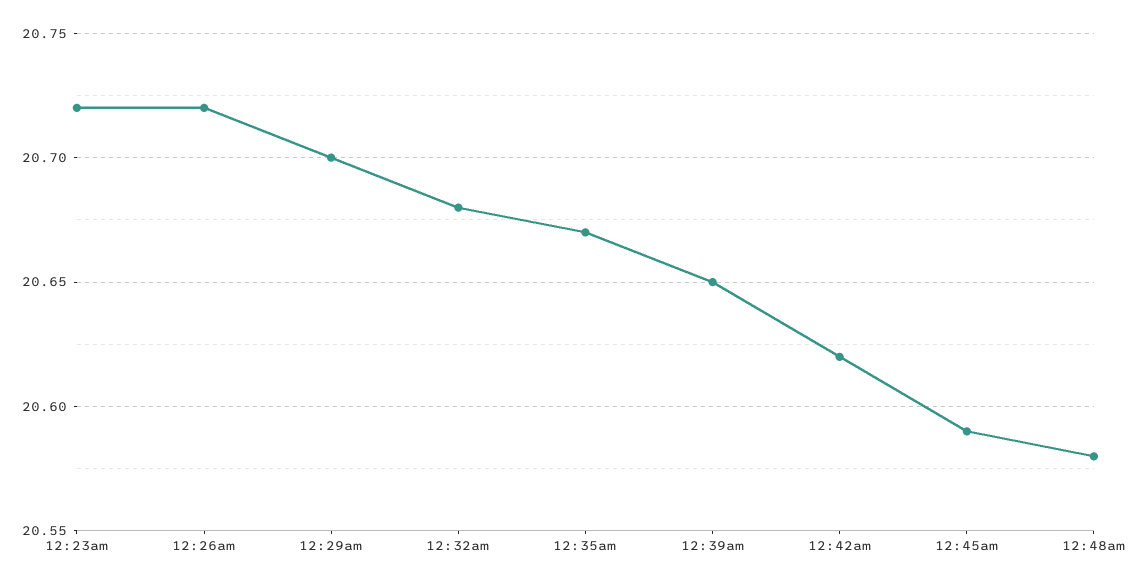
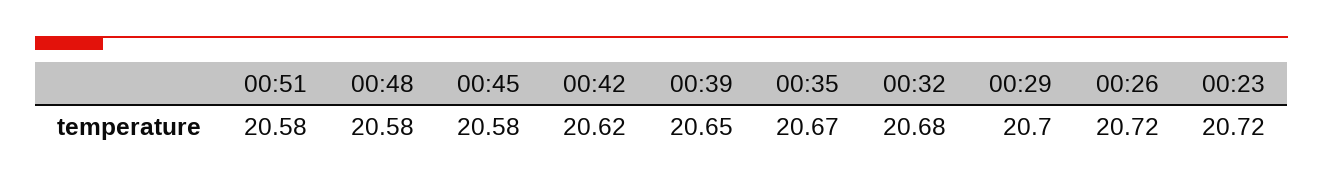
12:45am: 20.59 -> 20.58
00:51: none -> 20.58

